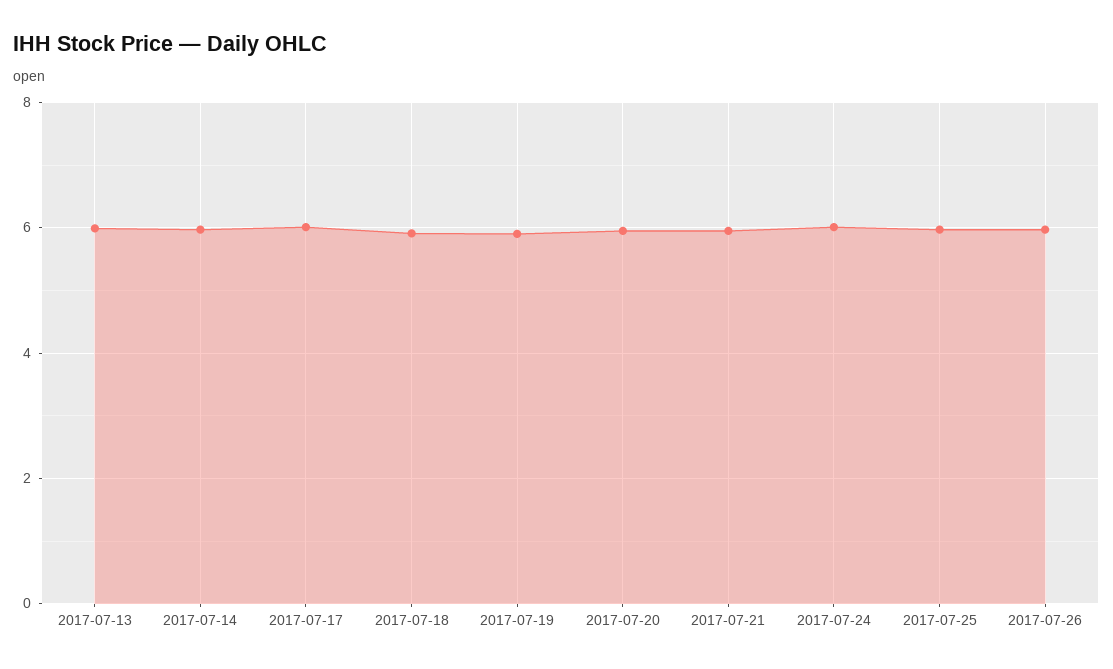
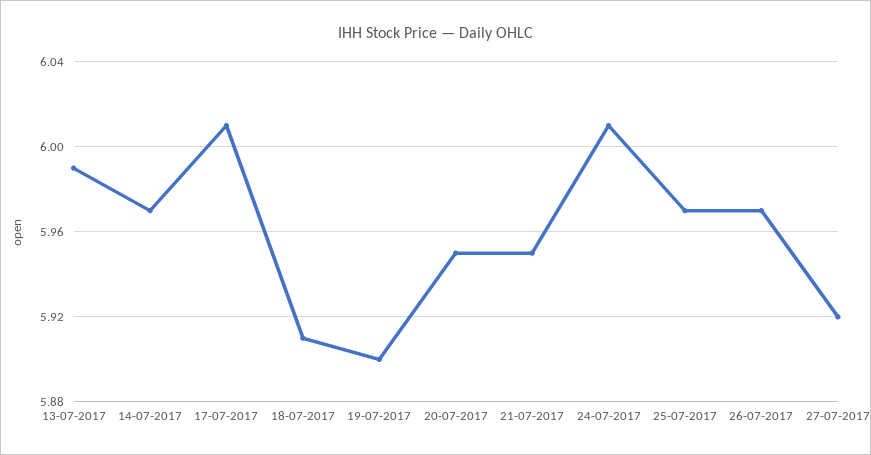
27-07-2017: none -> 5.92

